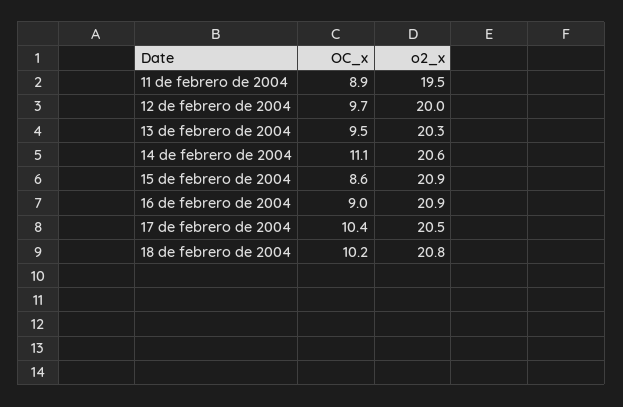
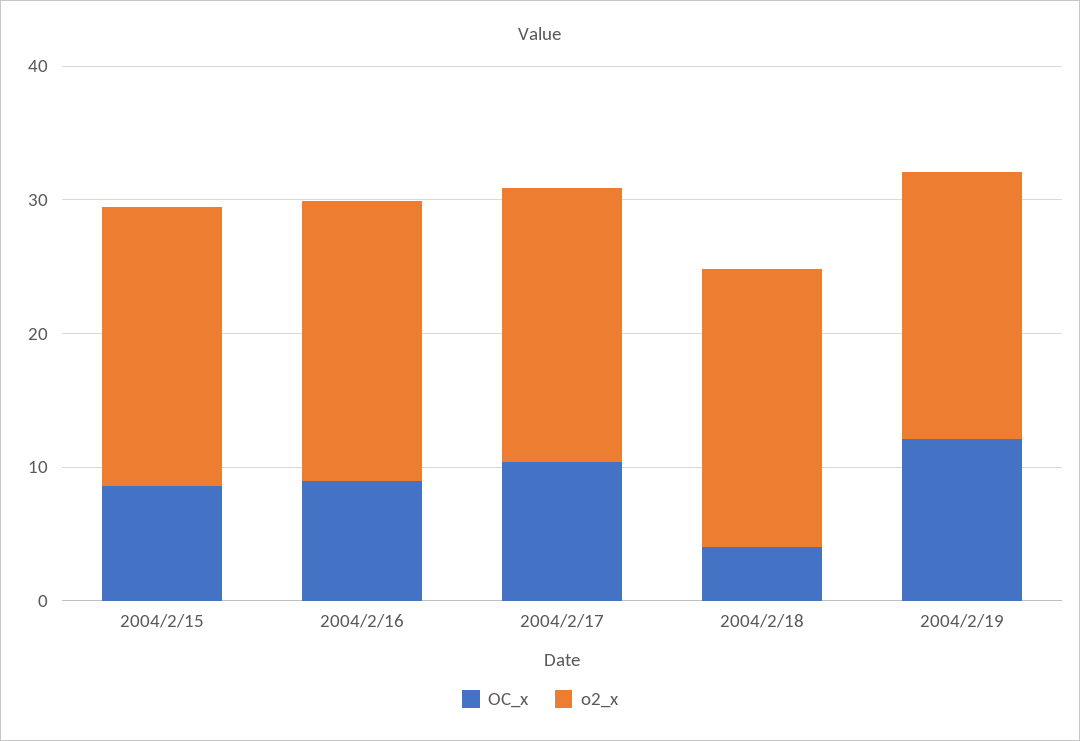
OC_x, 11 de febrero de 2004: 8.9 -> none
o2_x, 11 de febrero de 2004: 19.5 -> none
OC_x, 12 de febrero de 2004: 9.7 -> none
o2_x, 12 de febrero de 2004: 20 -> none
OC_x, 13 de febrero de 2004: 9.5 -> none
o2_x, 13 de febrero de 2004: 20.3 -> none
OC_x, 14 de febrero de 2004: 11.1 -> none
o2_x, 14 de febrero de 2004: 20.6 -> none
OC_x, 18 de febrero de 2004: 10.2 -> 4
OC_x, 2004/2/19: none -> 12
o2_x, 2004/2/19: none -> 20

